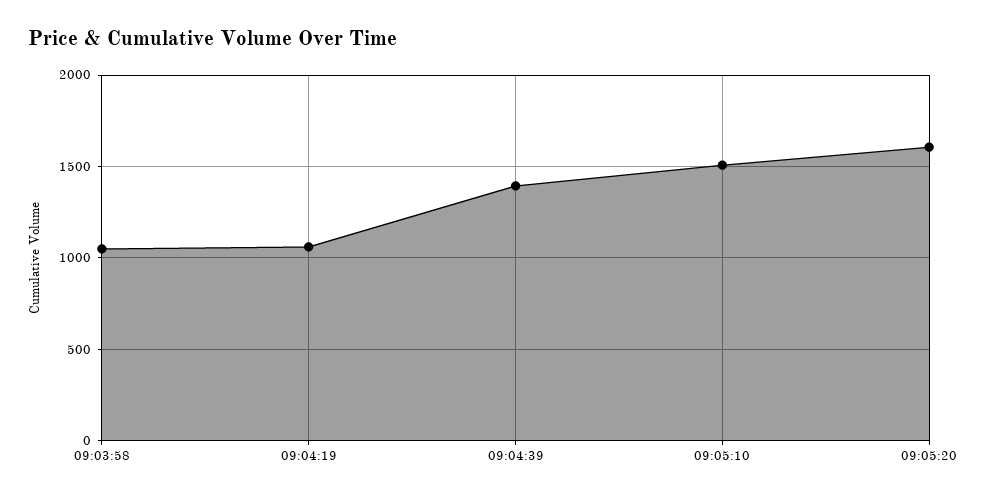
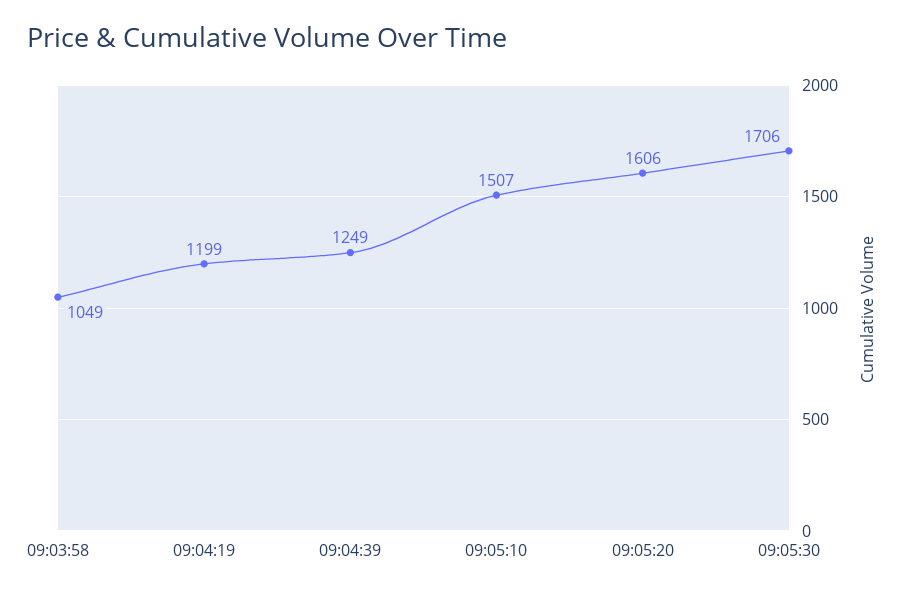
09:04:19: 1050 -> 1199
09:04:39: 1400 -> 1249
09:05:30: none -> 1706

